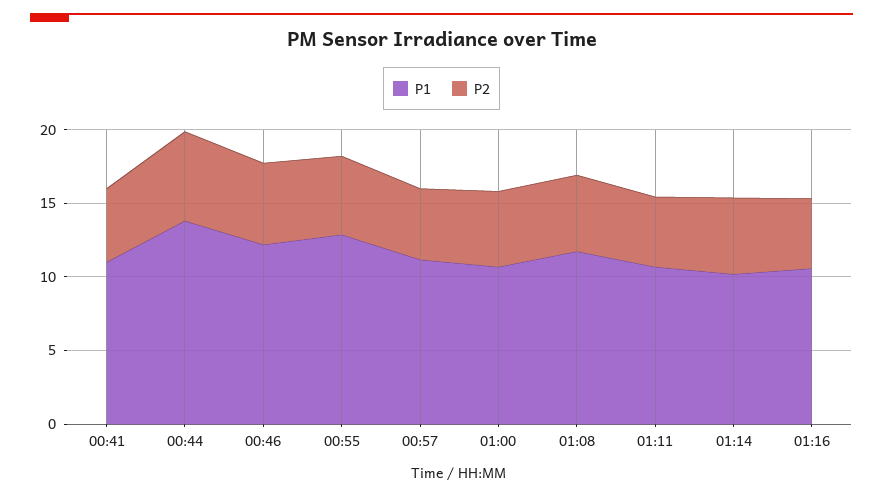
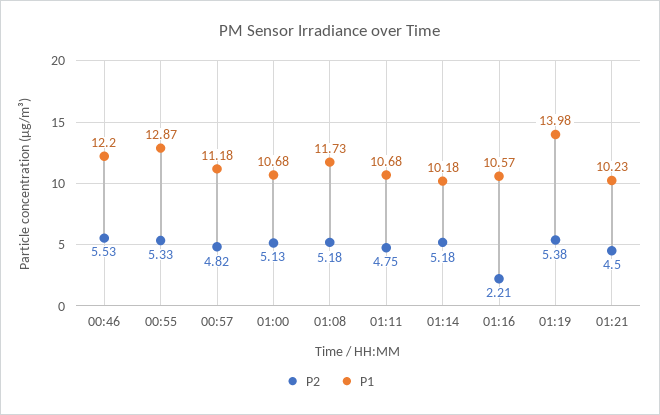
P1, 00:41: 11 -> none
P2, 00:41: 5 -> none
P1, 00:44: 14 -> none
P2, 00:44: 6 -> none
P2, 01:16: 5 -> 2.21
P2, 01:19: none -> 5.38
P1, 01:19: none -> 13.98
P2, 01:21: none -> 4.5
P1, 01:21: none -> 10.23

